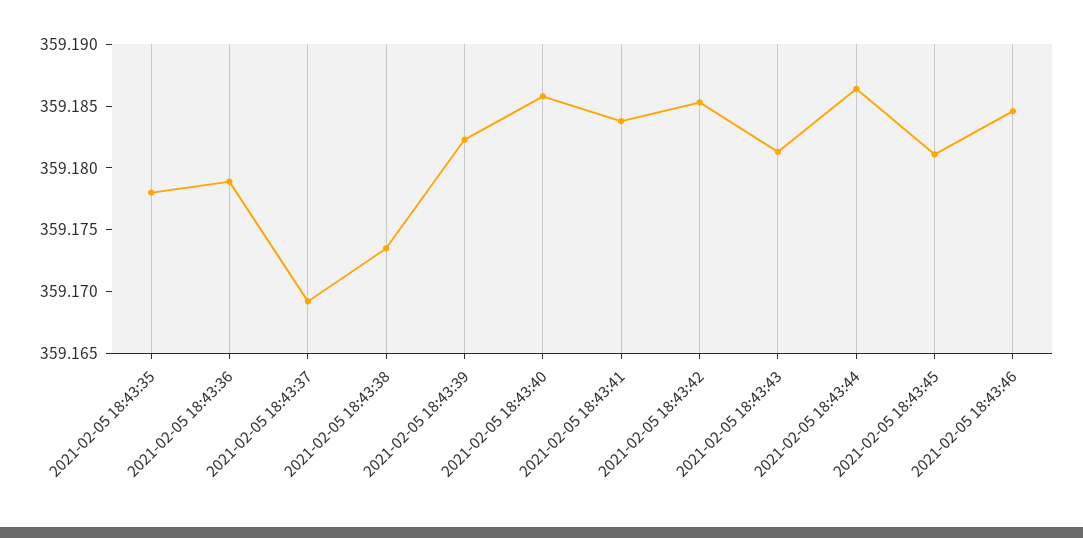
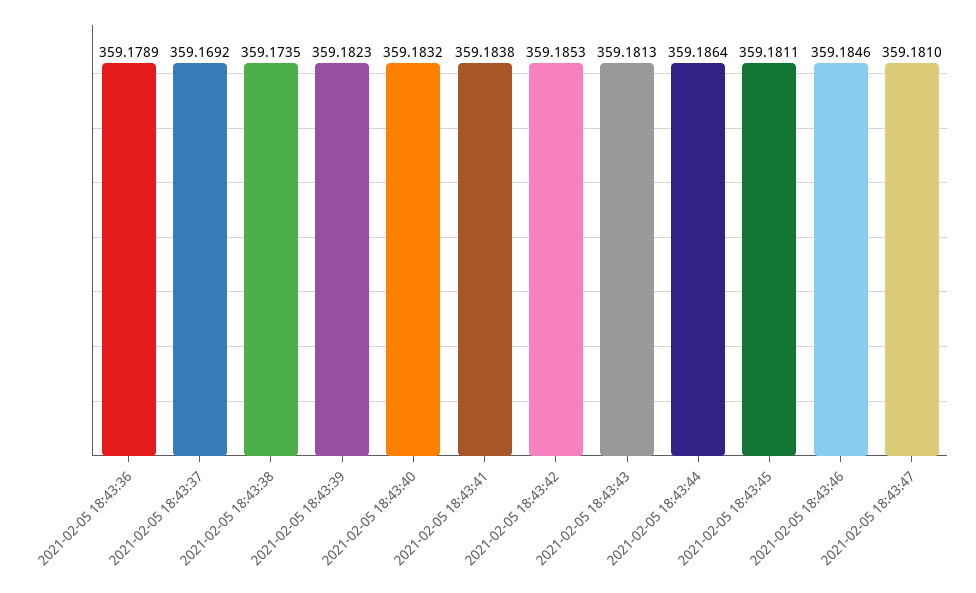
2021-02-05 18:43:35: 359.178 -> none
2021-02-05 18:43:40: 359.186 -> 359.1832
2021-02-05 18:43:47: none -> 359.181

